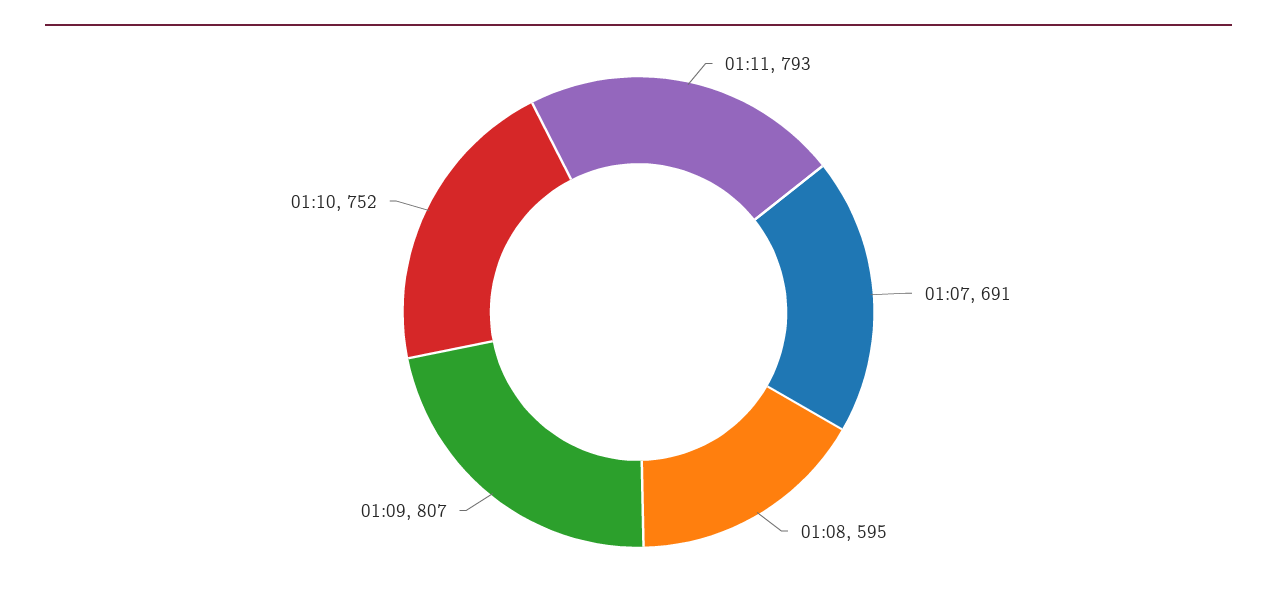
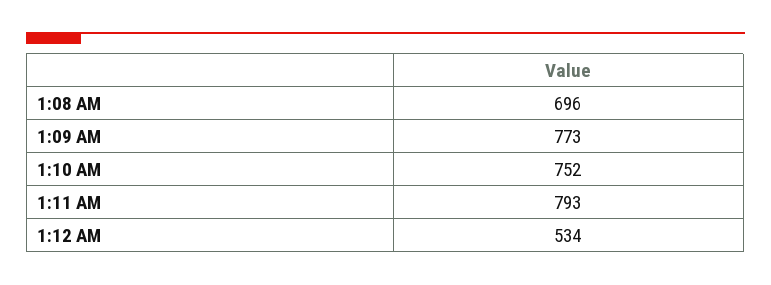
01:07: 691 -> none
01:08: 595 -> 696
01:09: 807 -> 773
1:12 AM: none -> 534

